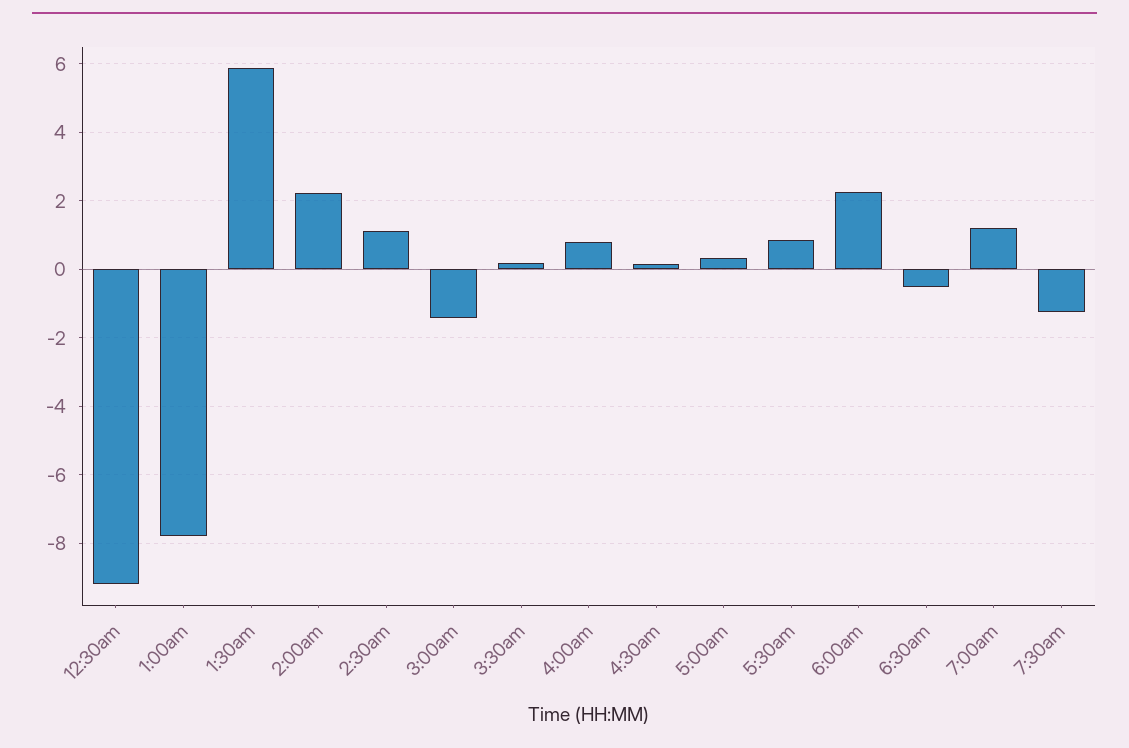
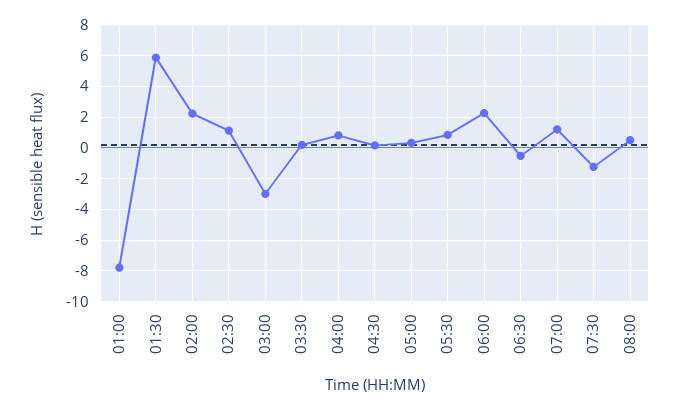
12:30am: -9.2 -> none
3:00am: -1.4 -> -3
08:00: none -> 0.5

